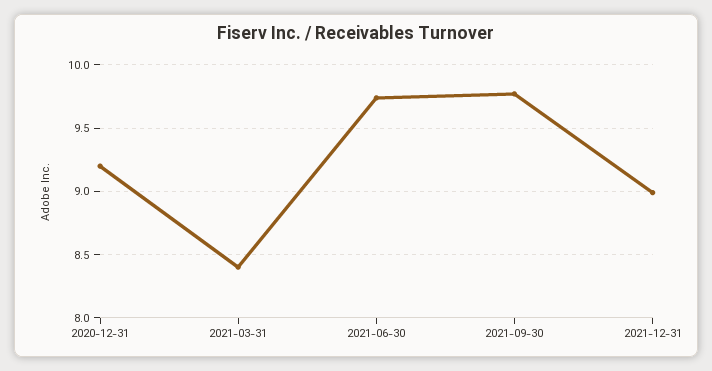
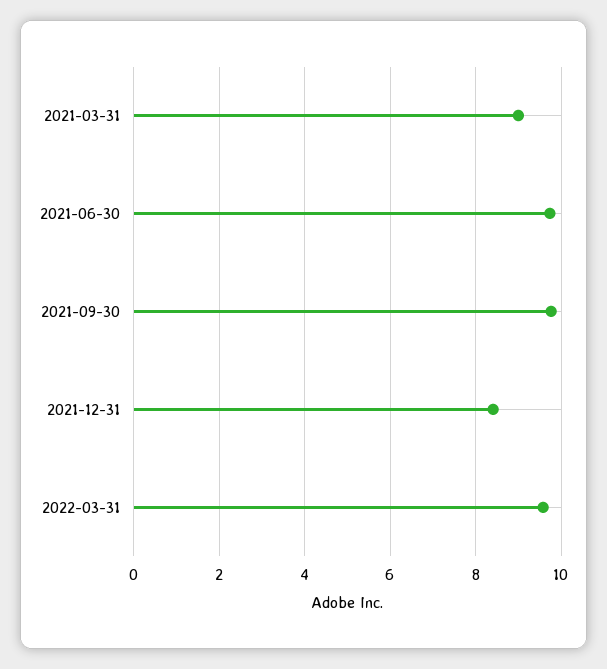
2020-12-31: 9.2 -> none
2021-03-31: 8.4 -> 9
2021-12-31: 9 -> 8.4
2022-03-31: none -> 9.6

